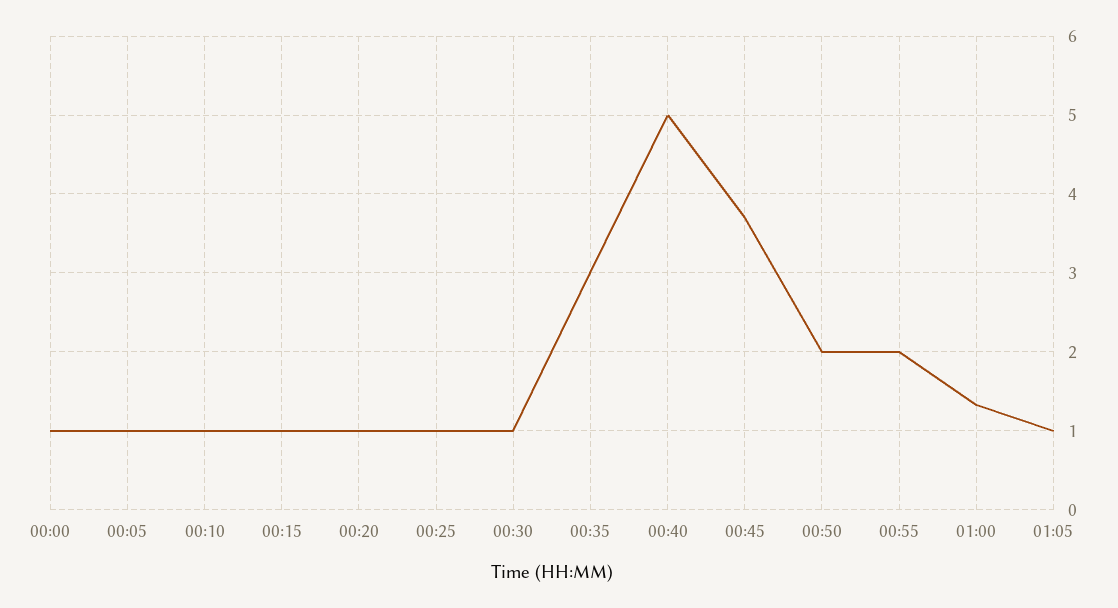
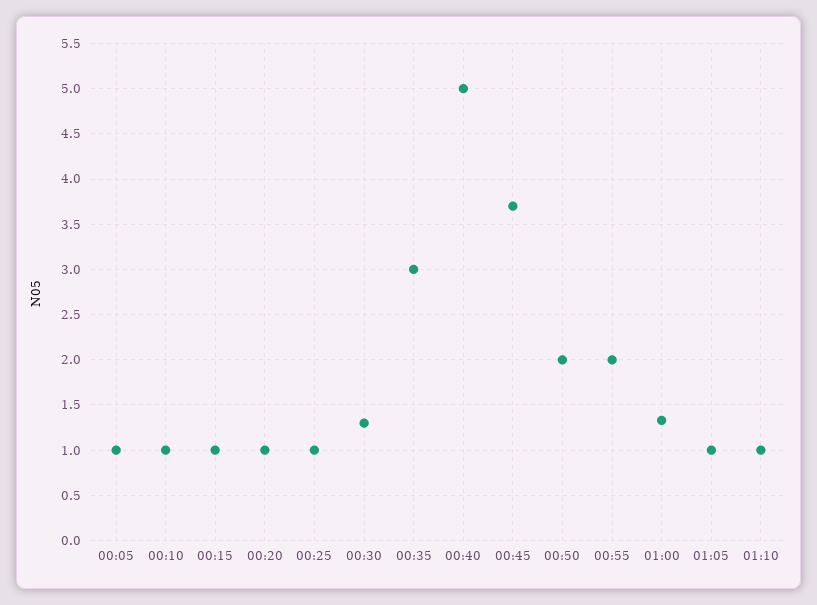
00:00: 1 -> none
00:30: 1 -> 1.3
01:10: none -> 1

